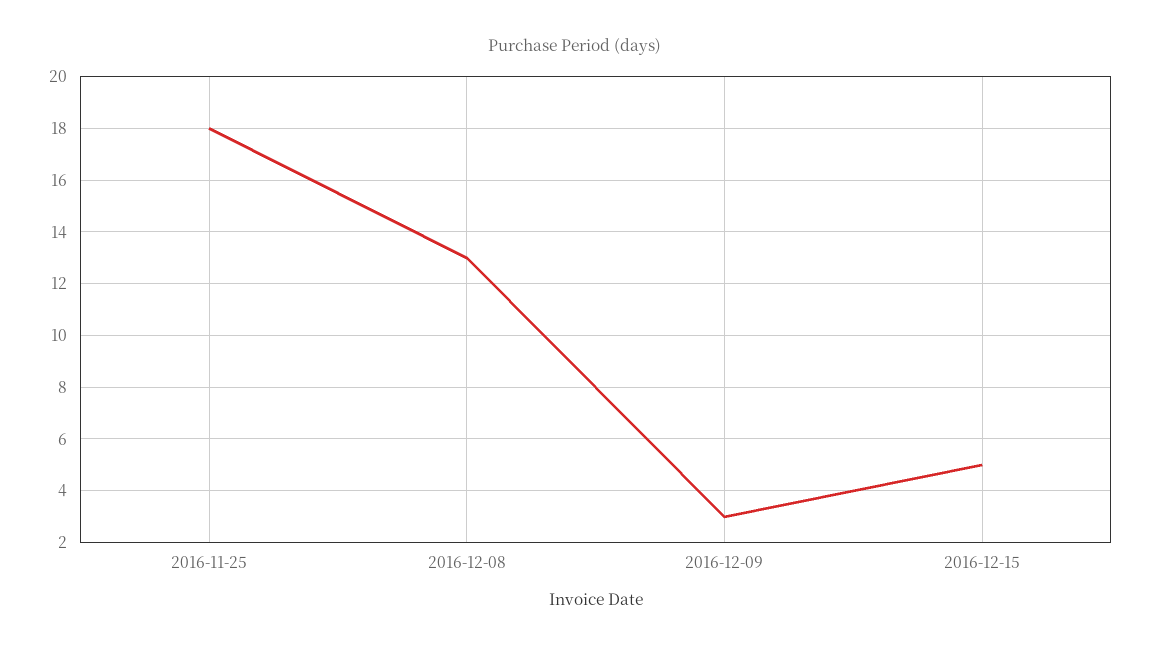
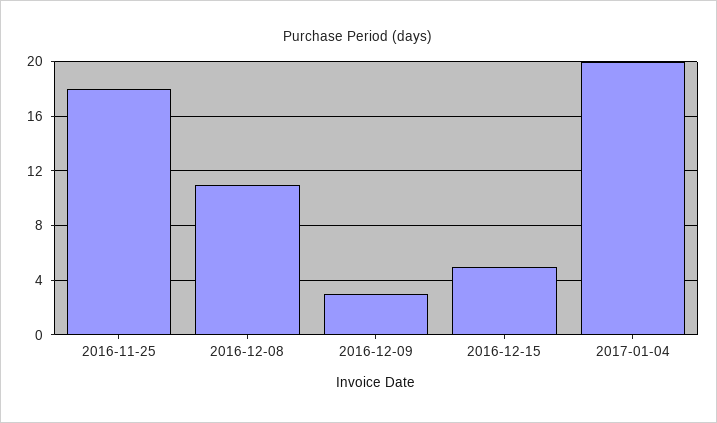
2016-12-08: 13 -> 11
2017-01-04: none -> 20

